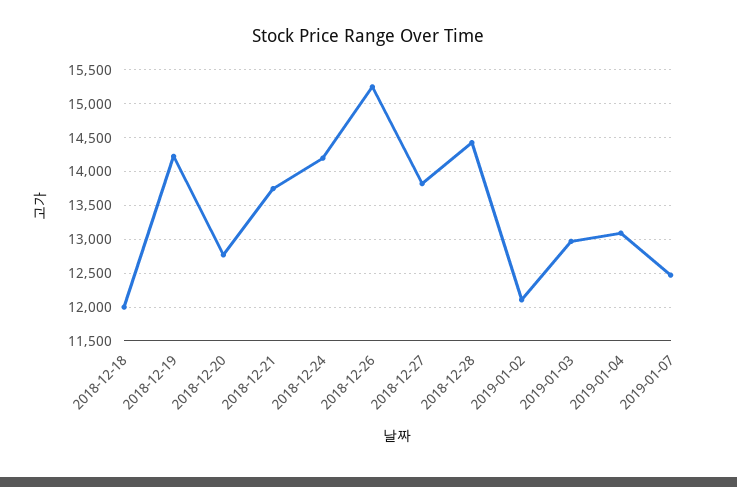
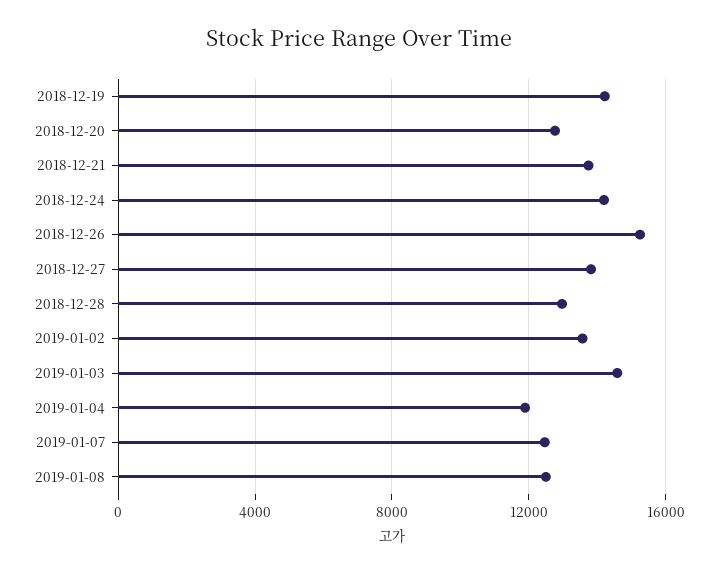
2018-12-18: 12000 -> none
2018-12-28: 14400 -> 13000
2019-01-02: 12100 -> 13500
2019-01-03: 13000 -> 14500
2019-01-04: 13100 -> 12000
2019-01-08: none -> 12500

